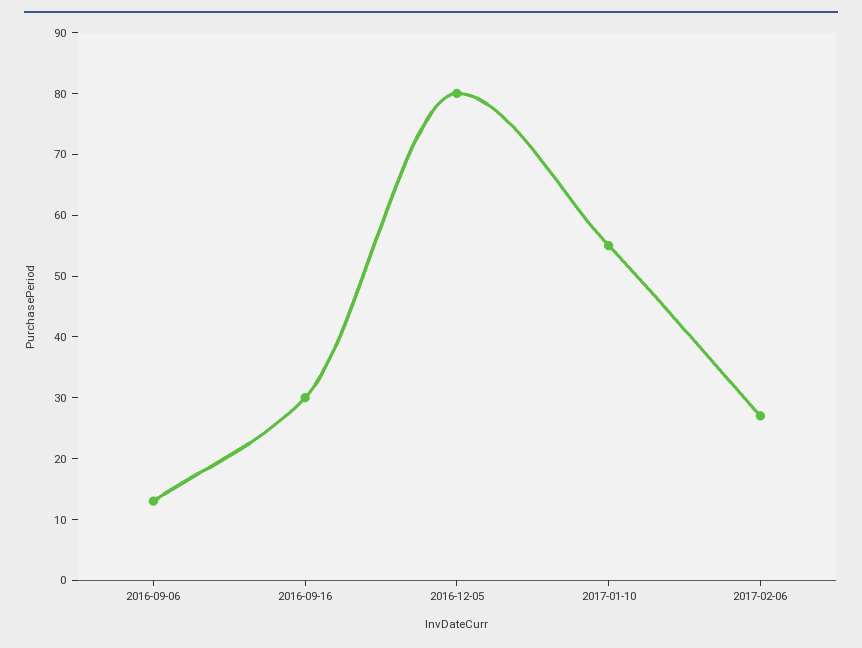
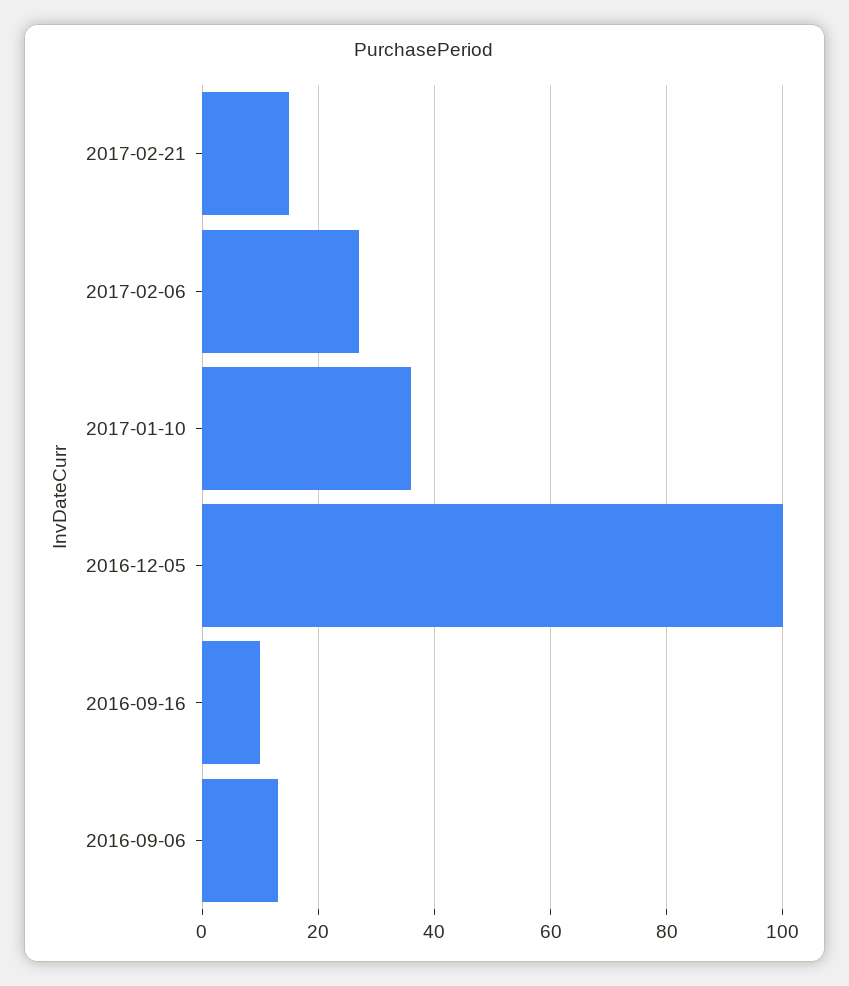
2016-09-16: 30 -> 10
2016-12-05: 80 -> 100
2017-01-10: 55 -> 35
2017-02-21: none -> 15

